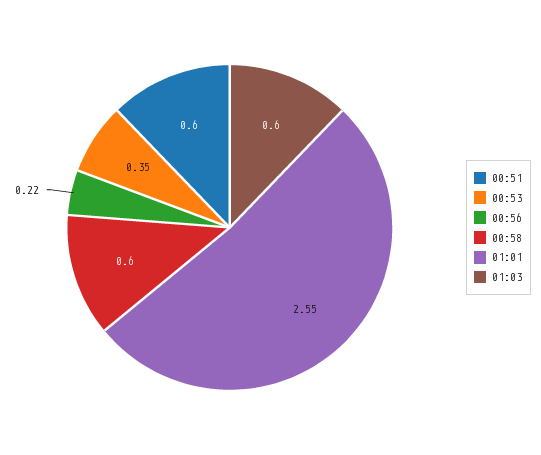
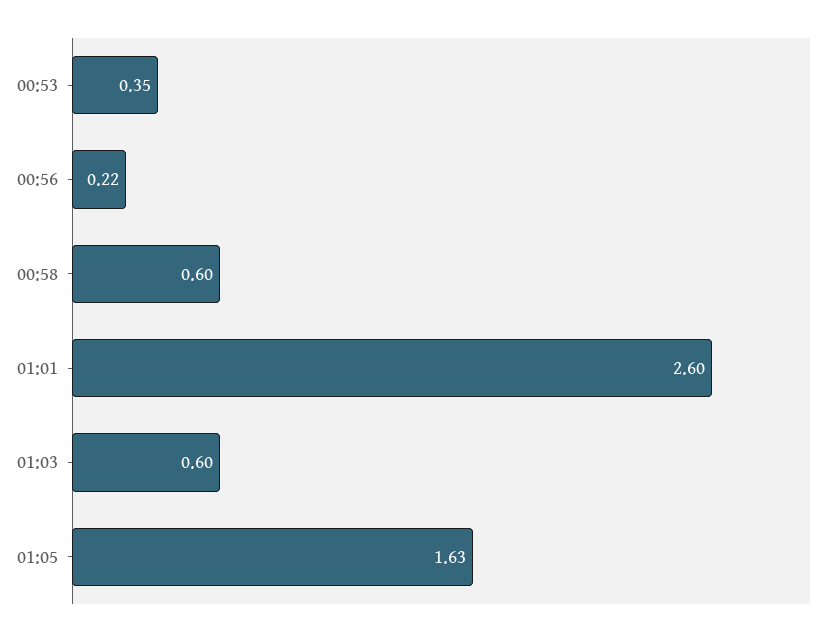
00:51: 0.6 -> none
01:01: 2.55 -> 2.6
01:05: none -> 1.63

